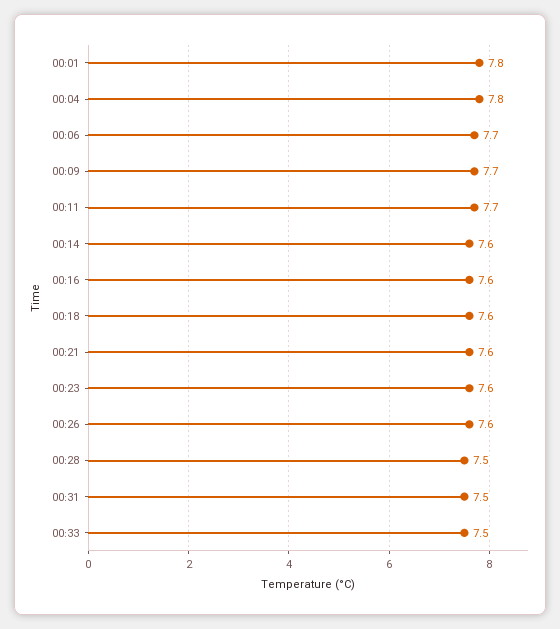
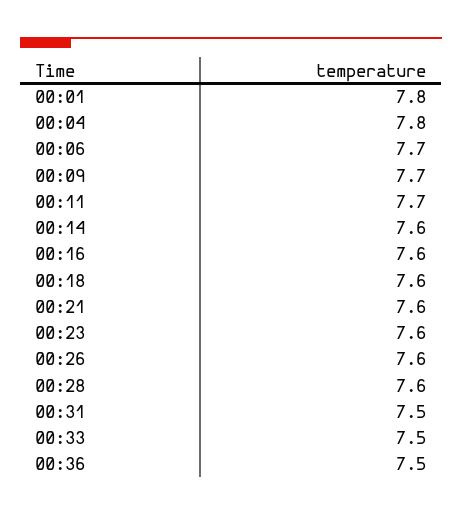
00:28: 7.5 -> 7.6
00:36: none -> 7.5

